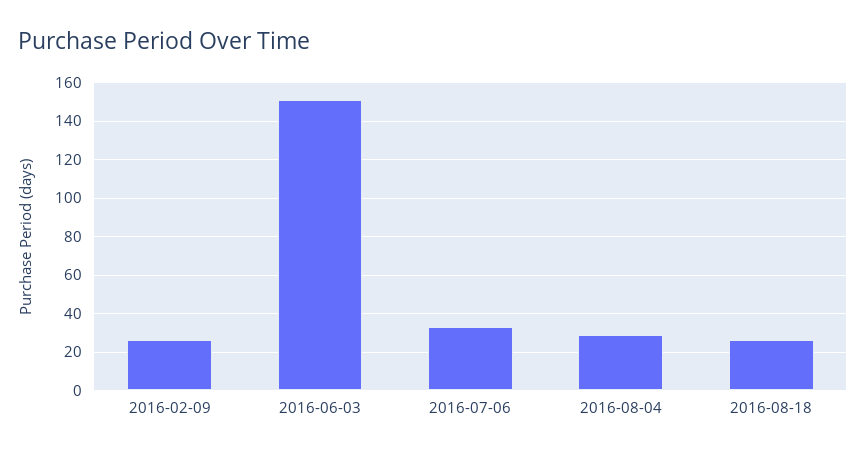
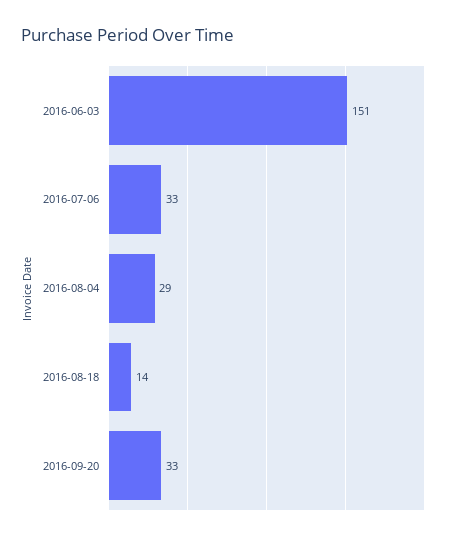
2016-02-09: 25 -> none
2016-08-18: 25 -> 14
2016-09-20: none -> 33

